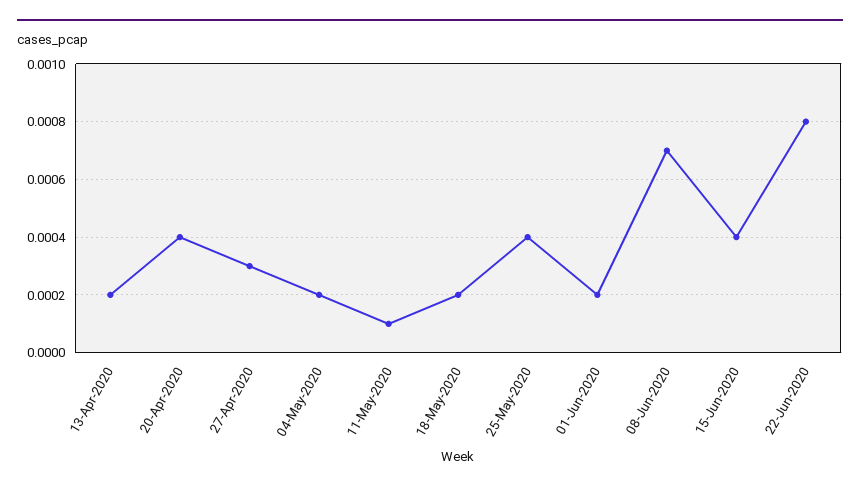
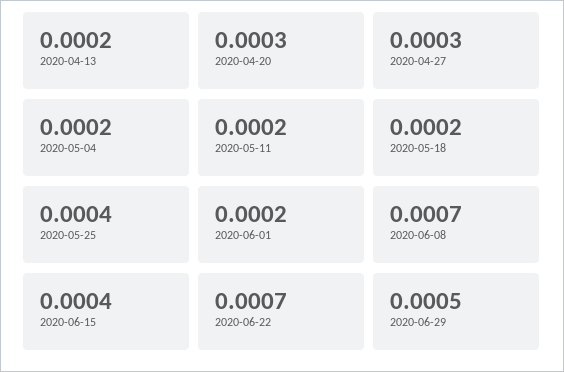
20-Apr-2020: 0.0004 -> 0.0003
11-May-2020: 0.0001 -> 0.0002
22-Jun-2020: 0.0008 -> 0.0007
2020-06-29: none -> 0.0005

